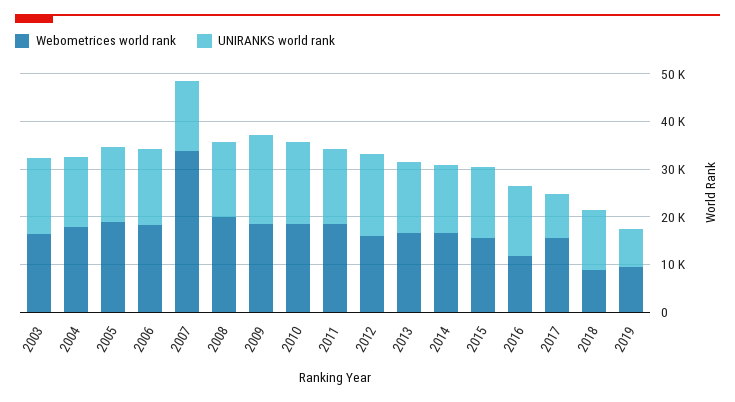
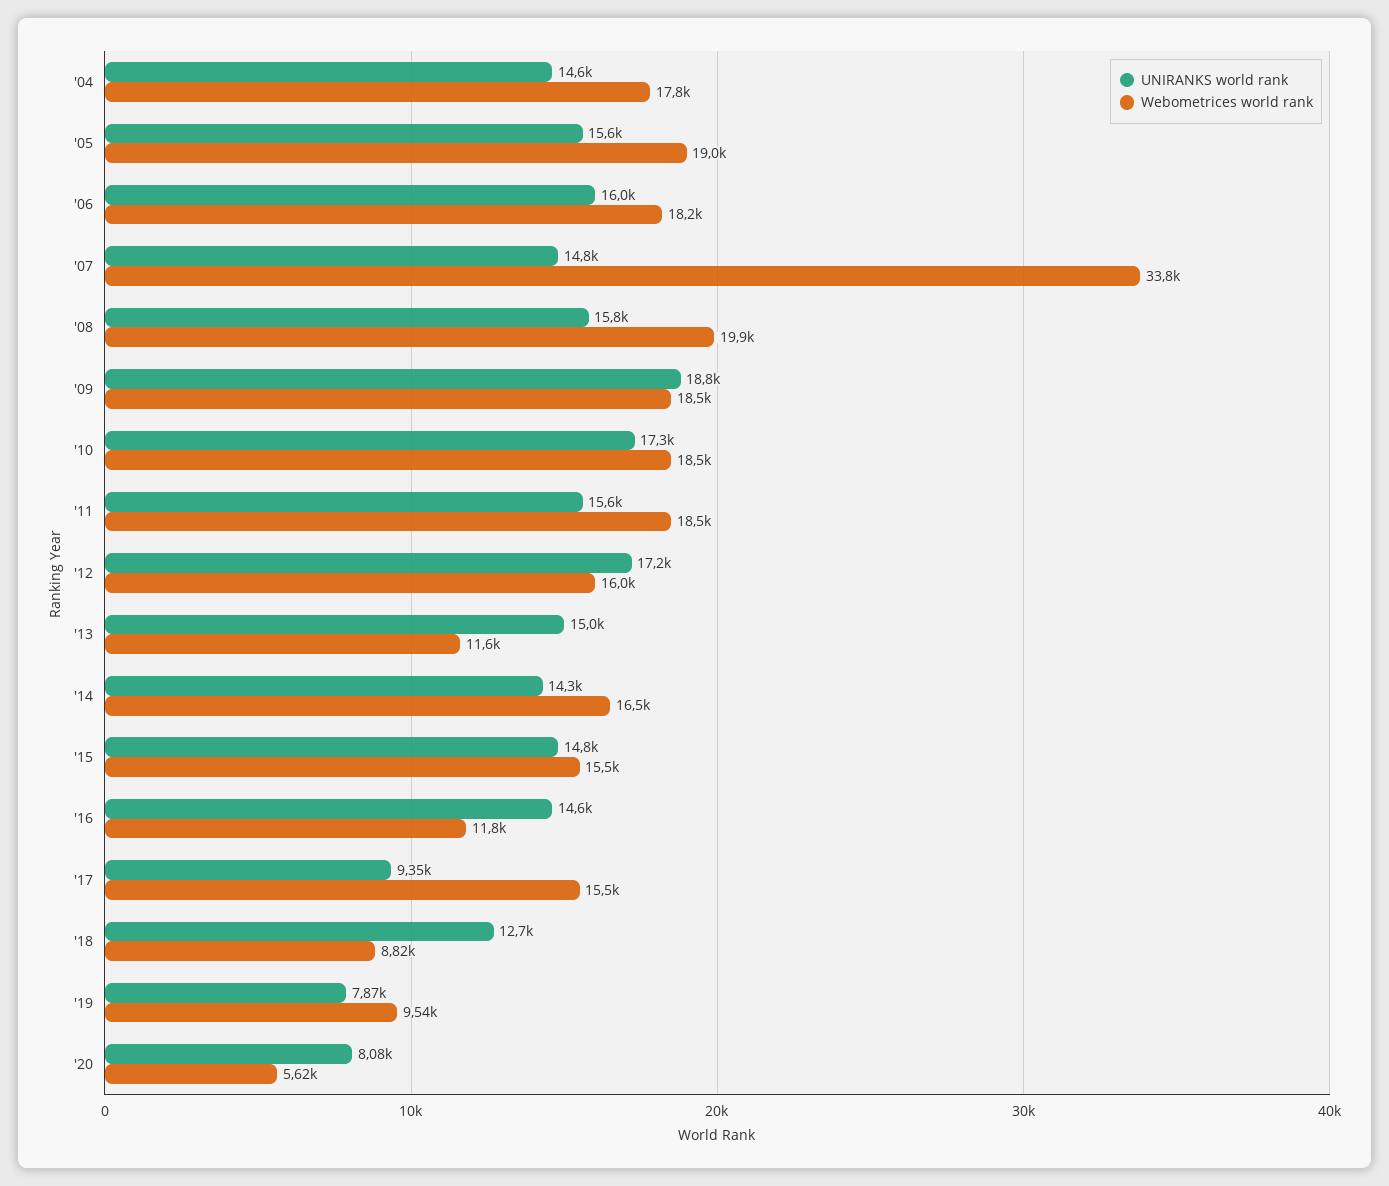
Webometrices world rank, 2003: 16000 -> none
UNIRANKS world rank, 2003: 16000 -> none
Webometrices world rank, 2013: 16000 -> 11600
UNIRANKS world rank, '20: none -> 8080
Webometrices world rank, '20: none -> 5620

